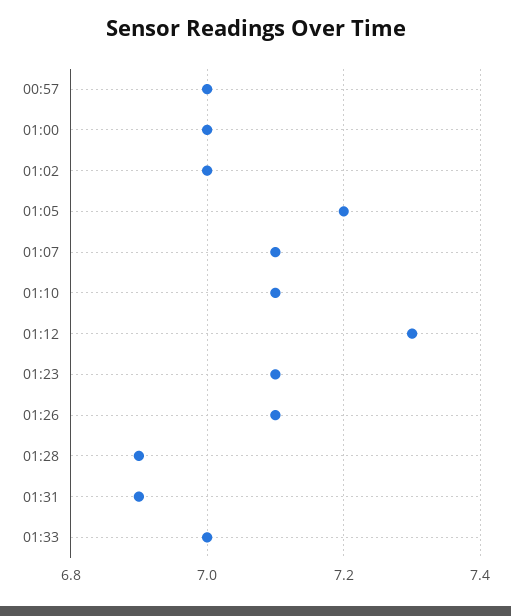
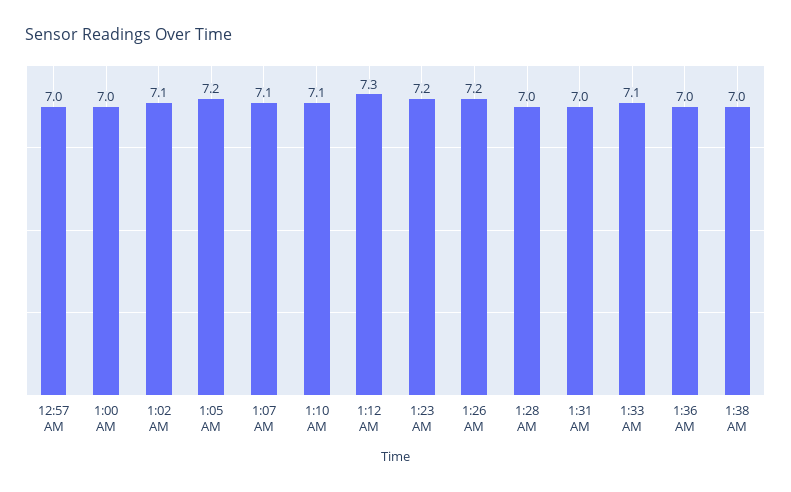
01:02: 7 -> 7.1
01:23: 7.1 -> 7.2
01:26: 7.1 -> 7.2
01:28: 6.9 -> 7
01:31: 6.9 -> 7
01:33: 7 -> 7.1
1:36 AM: none -> 7
1:38 AM: none -> 7

